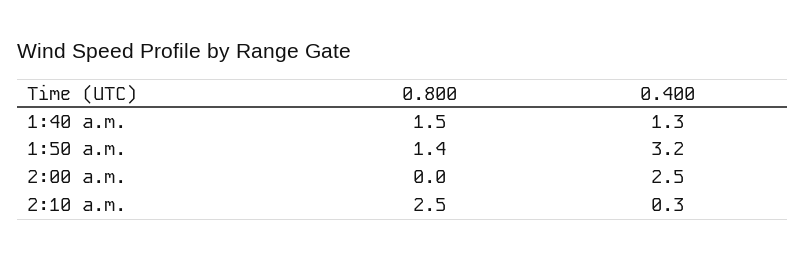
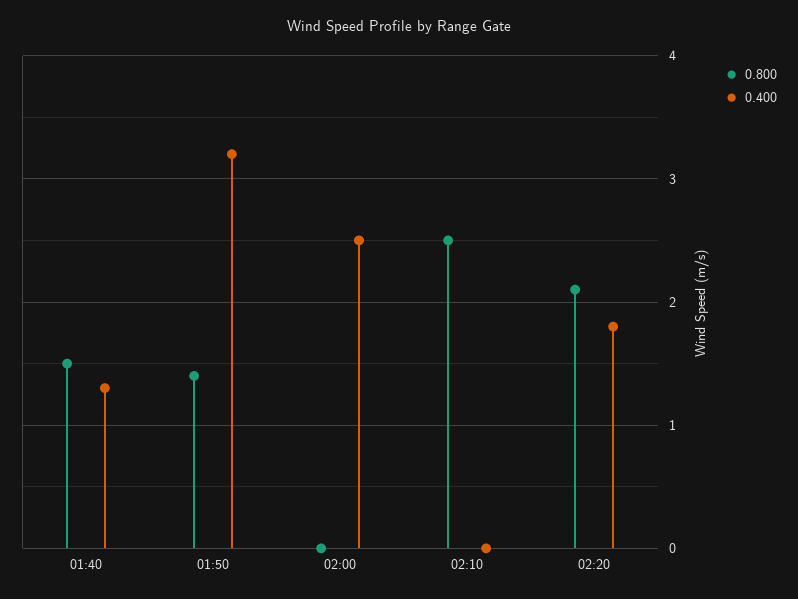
0.400, 2:10 a.m.: 0.3 -> 0
0.800, 02:20: none -> 2.1
0.400, 02:20: none -> 1.8

